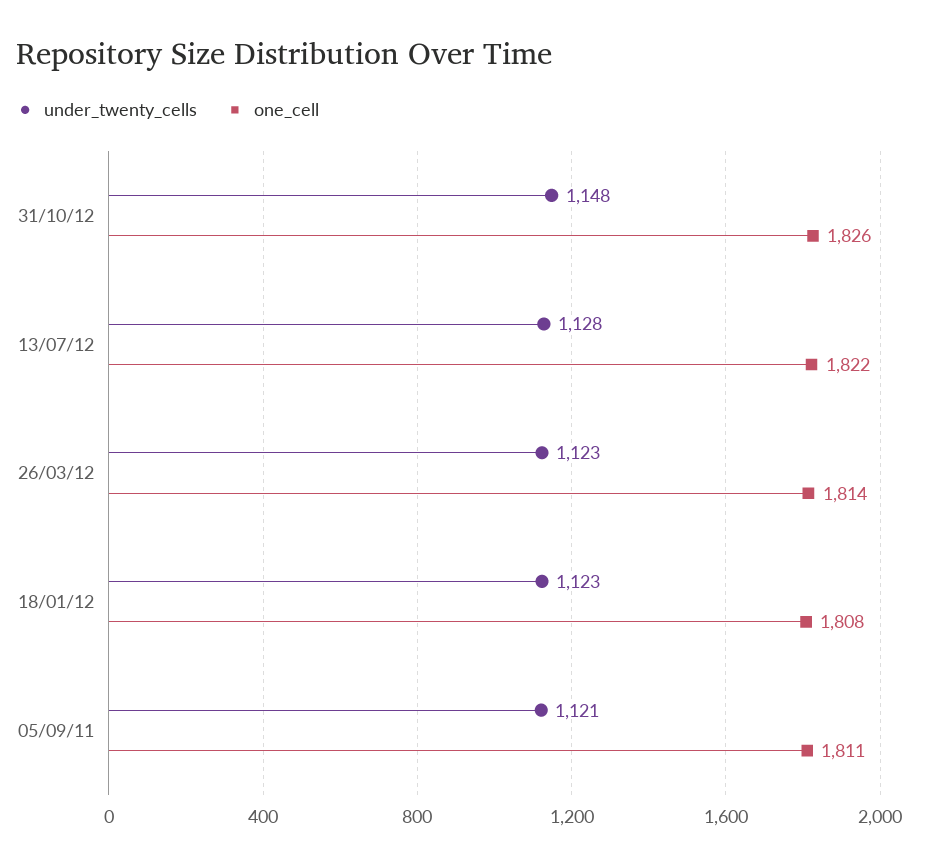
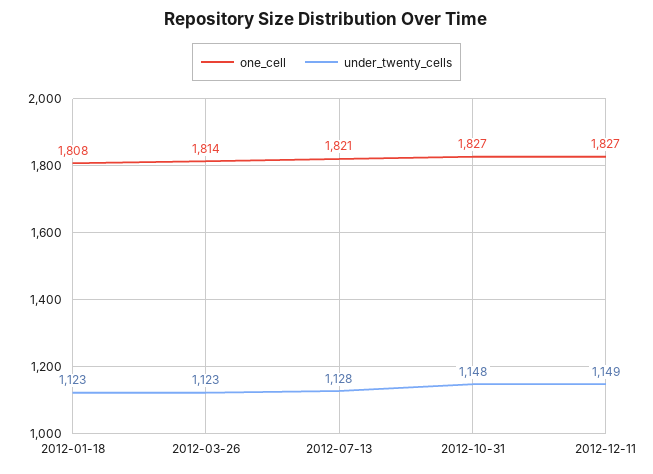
one_cell, 31/10/12: 1826 -> 1827
one_cell, 13/07/12: 1822 -> 1821
under_twenty_cells, 05/09/11: 1121 -> none
one_cell, 05/09/11: 1811 -> none
one_cell, 2012-12-11: none -> 1827
under_twenty_cells, 2012-12-11: none -> 1149

